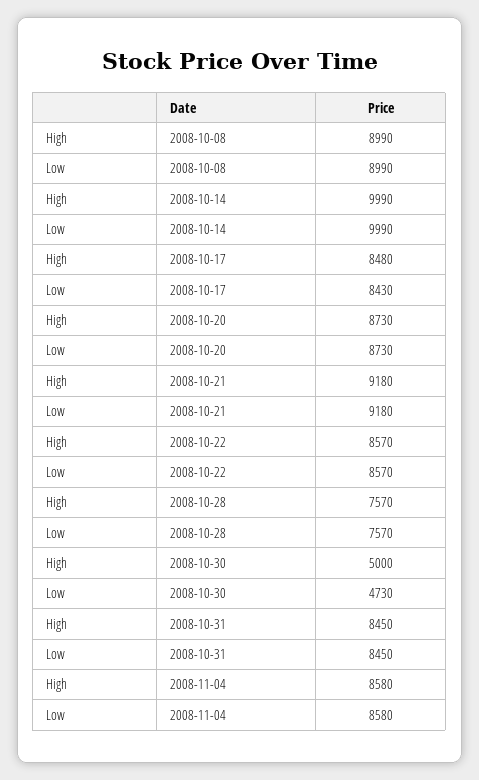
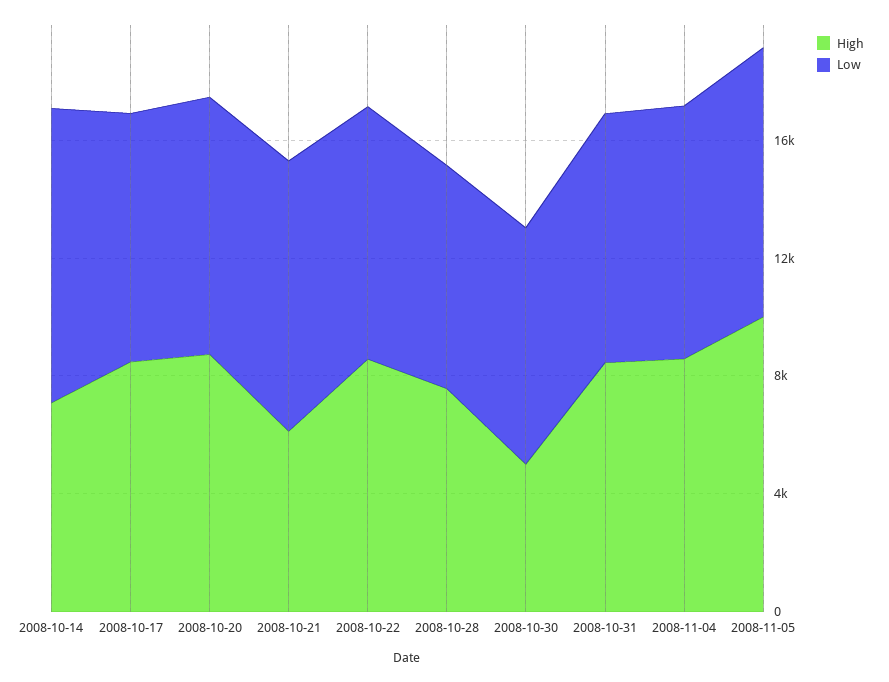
High, 2008-10-08: 8990 -> none
Low, 2008-10-08: 8990 -> none
High, 2008-10-14: 9990 -> 7000
High, 2008-10-21: 9180 -> 6000
Low, 2008-10-30: 4730 -> 8000
High, 2008-11-05: none -> 10000
Low, 2008-11-05: none -> 9000

